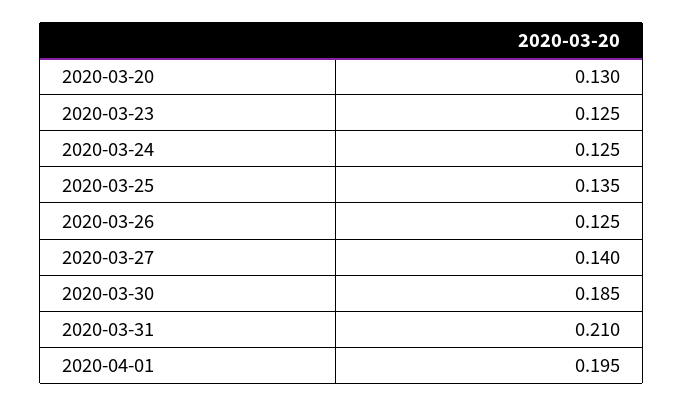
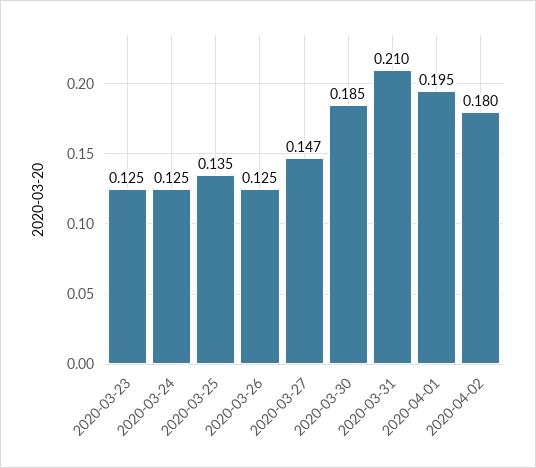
2020-03-20: 0.13 -> none
2020-03-27: 0.14 -> 0.147
2020-04-02: none -> 0.18

